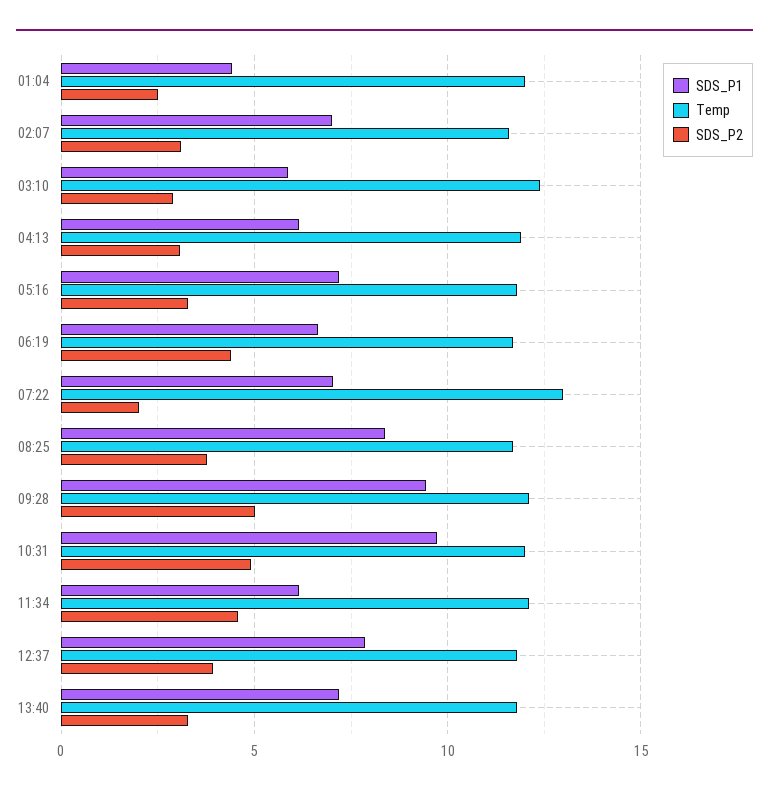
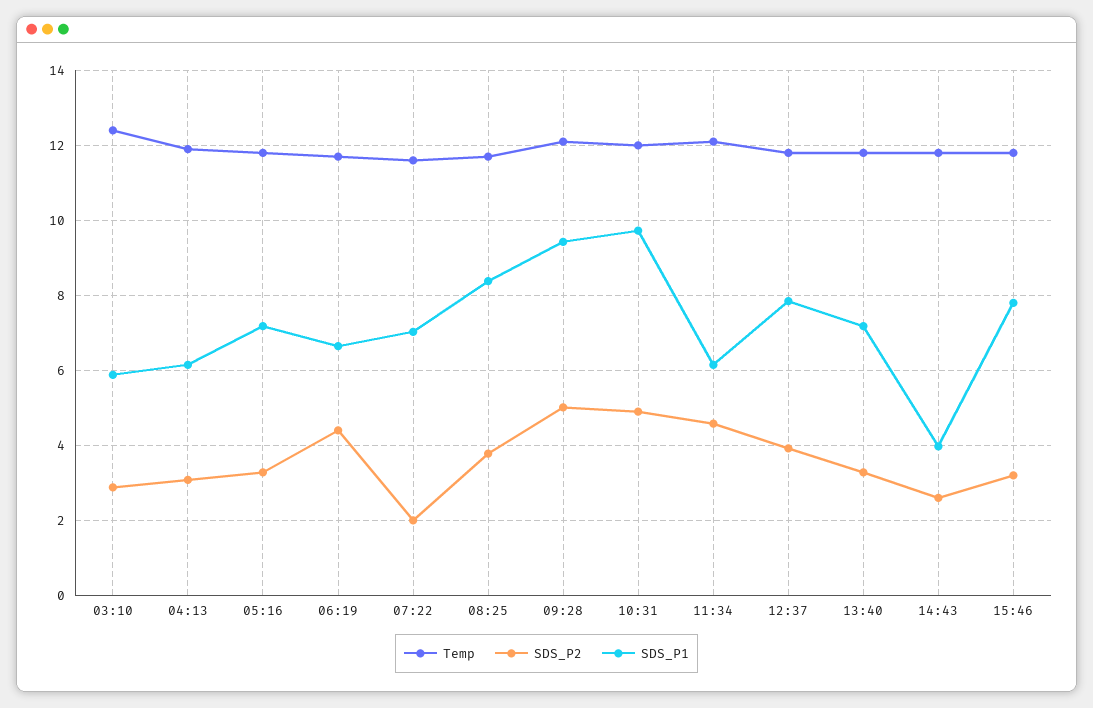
SDS_P1, 01:04: 4.5 -> none
Temp, 01:04: 12 -> none
SDS_P2, 01:04: 2.5 -> none
SDS_P1, 02:07: 7 -> none
Temp, 02:07: 11.5 -> none
SDS_P2, 02:07: 3 -> none
Temp, 07:22: 13 -> 11.6
Temp, 14:43: none -> 11.8
SDS_P2, 14:43: none -> 2.6
SDS_P1, 14:43: none -> 4
Temp, 15:46: none -> 11.8
SDS_P2, 15:46: none -> 3.2
SDS_P1, 15:46: none -> 7.8

